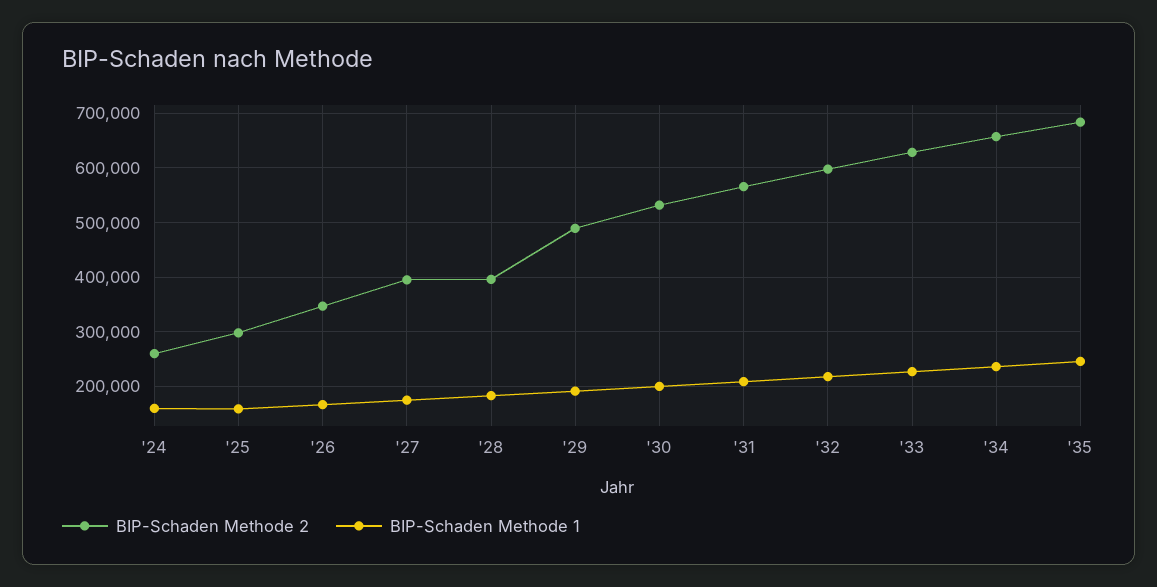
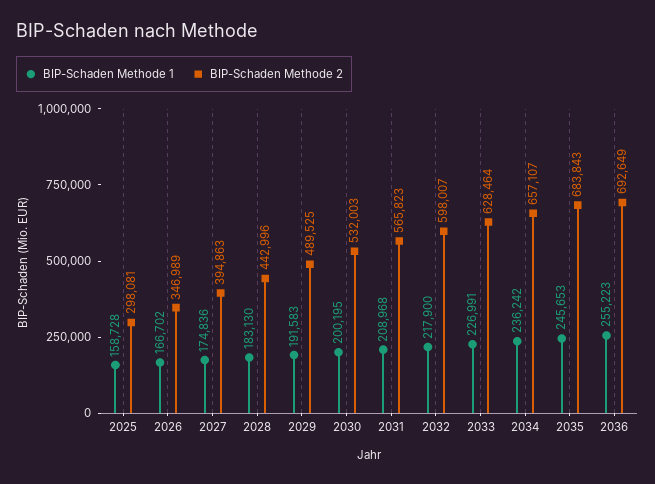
BIP-Schaden Methode 2, '24: 260000 -> none
BIP-Schaden Methode 1, '24: 160000 -> none
BIP-Schaden Methode 2, '28: 400000 -> 442996
BIP-Schaden Methode 1, 2036: none -> 255223
BIP-Schaden Methode 2, 2036: none -> 692649

